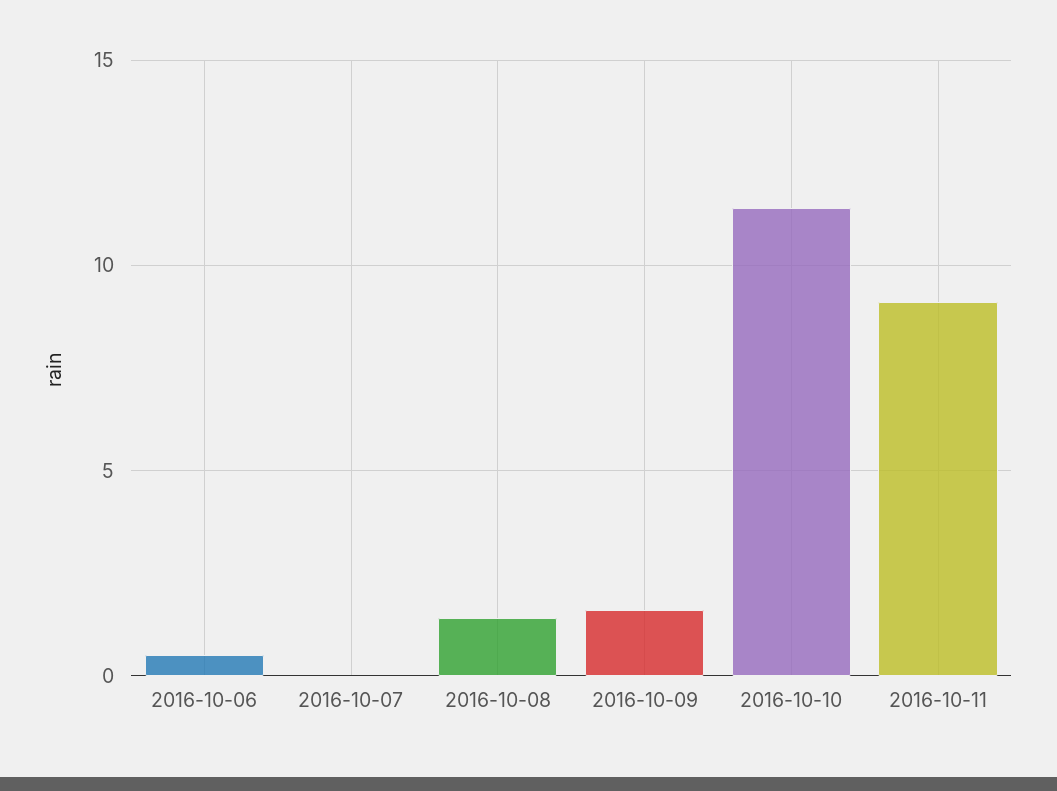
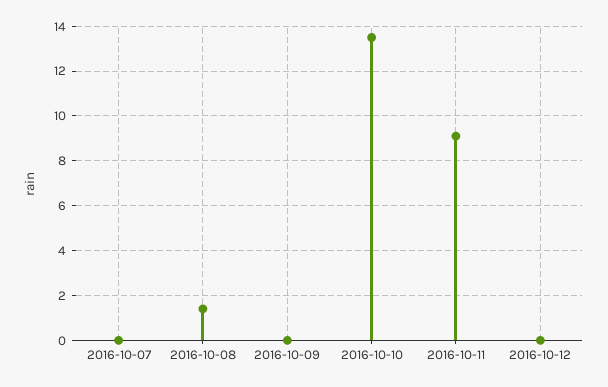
2016-10-06: 0.5 -> none
2016-10-09: 1.5 -> 0
2016-10-10: 11.5 -> 13.5
2016-10-12: none -> 0

